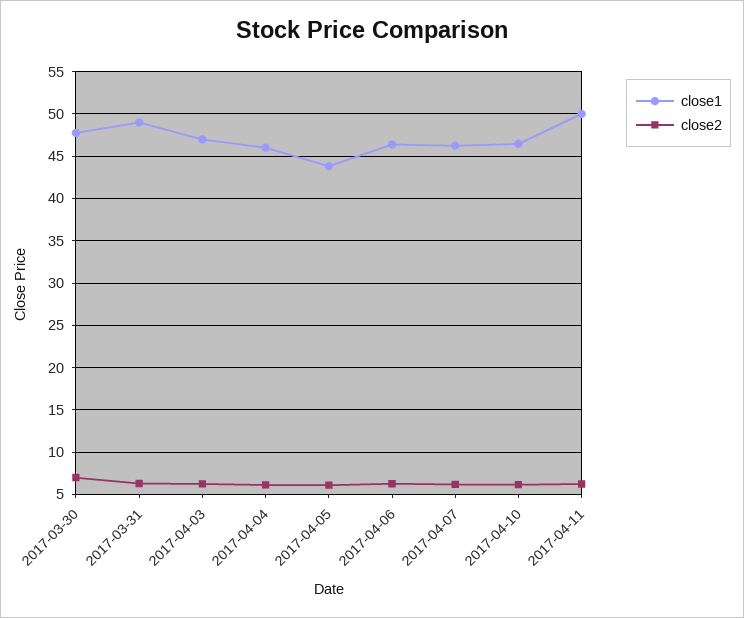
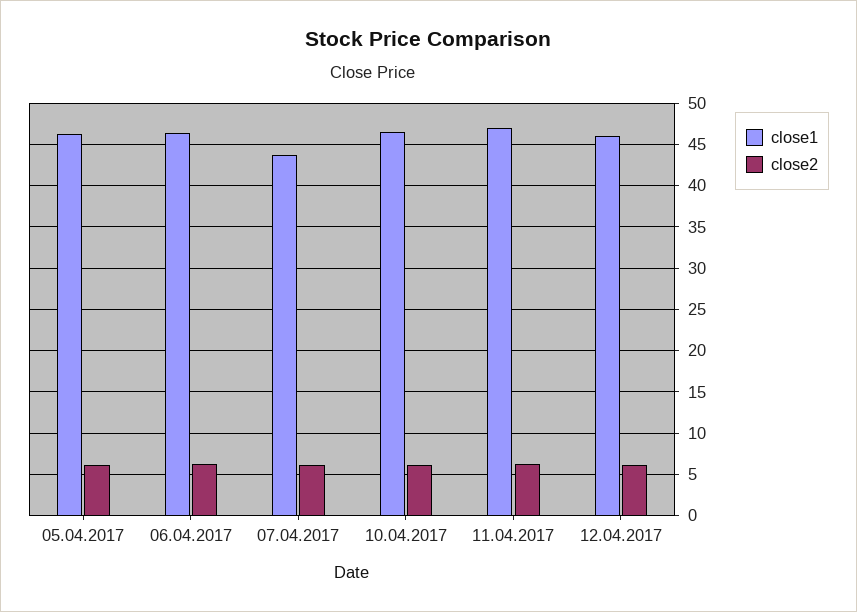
close1, 2017-03-30: 48 -> none
close2, 2017-03-30: 7 -> none
close1, 2017-03-31: 49 -> none
close2, 2017-03-31: 6 -> none
close1, 2017-04-03: 47 -> none
close2, 2017-04-03: 6 -> none
close1, 2017-04-04: 46 -> none
close2, 2017-04-04: 6 -> none
close1, 2017-04-05: 44 -> 46
close1, 2017-04-07: 46 -> 44
close1, 2017-04-11: 50 -> 47
close1, 12.04.2017: none -> 46
close2, 12.04.2017: none -> 6

